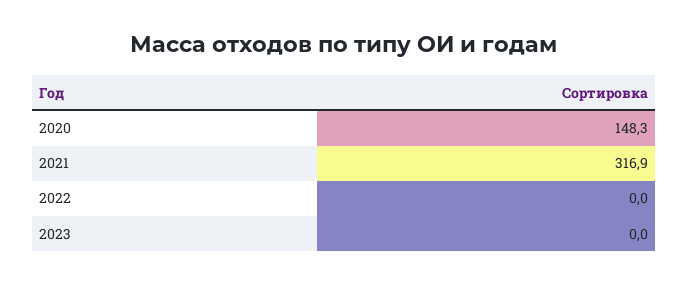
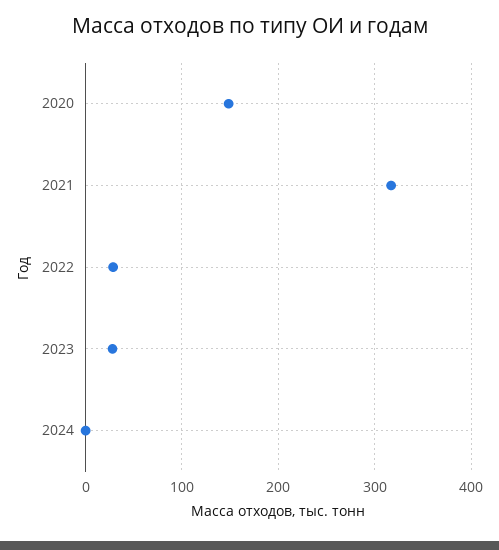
2022: 0 -> 30
2023: 0 -> 30
2024: none -> 0

